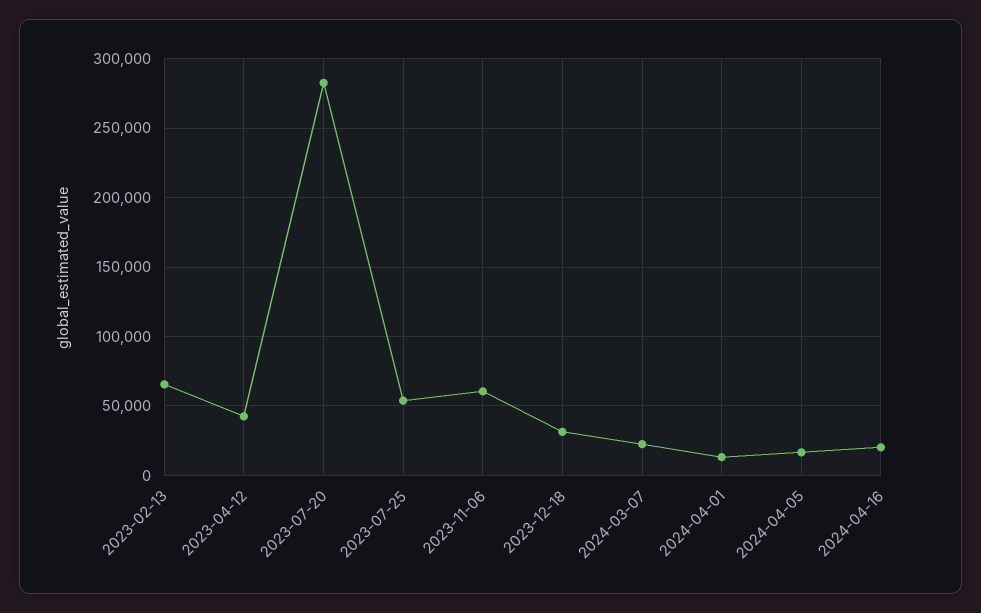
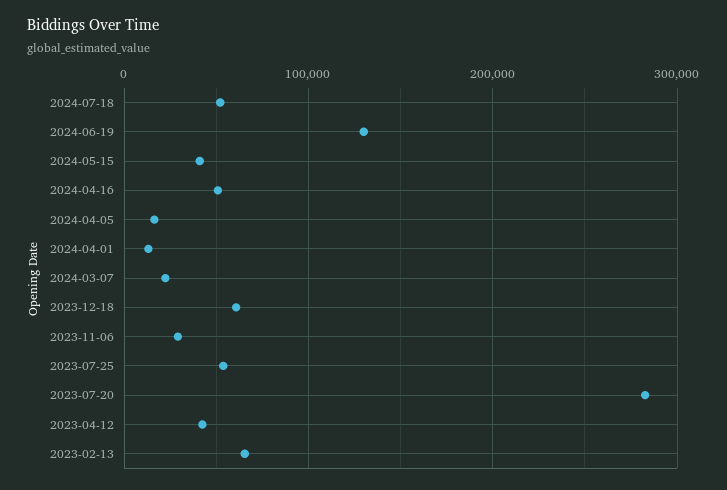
2023-11-06: 60000 -> 30000
2023-12-18: 30000 -> 60000
2024-04-16: 20000 -> 50000
2024-07-18: none -> 50000
2024-06-19: none -> 130000
2024-05-15: none -> 40000

